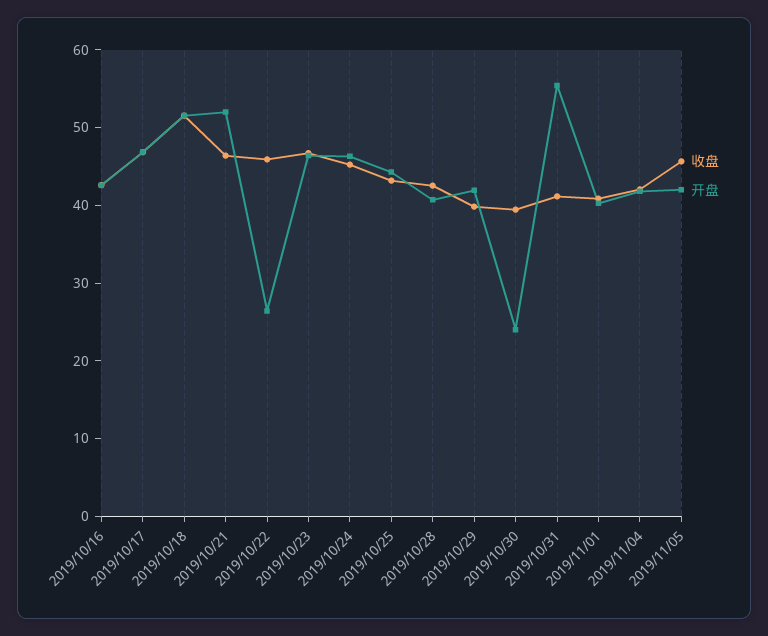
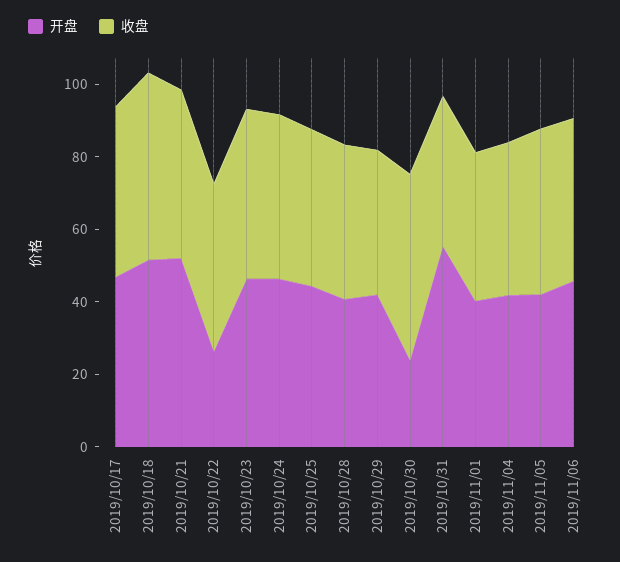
收盘, 2019/10/16: 42 -> none
开盘, 2019/10/16: 42 -> none
收盘, 2019/10/30: 40 -> 50
开盘, 2019/11/06: none -> 45
收盘, 2019/11/06: none -> 45

